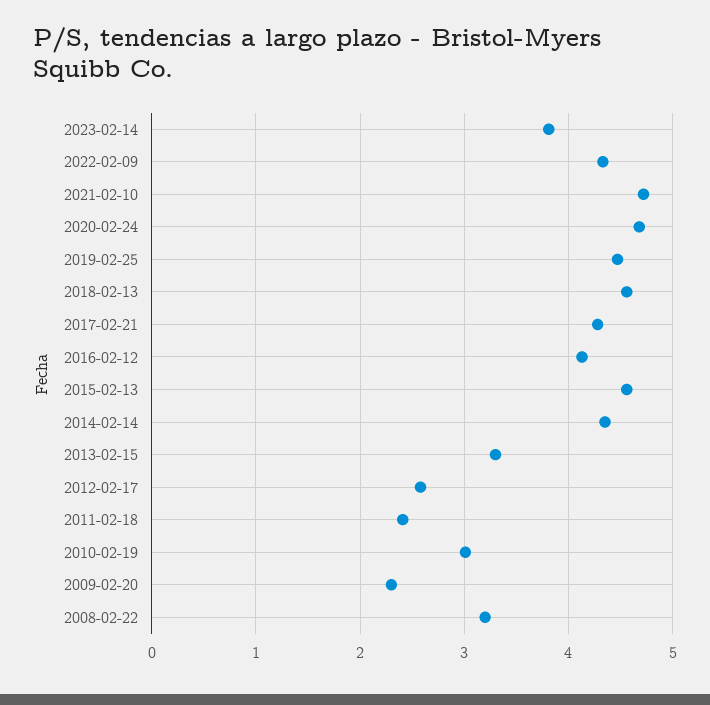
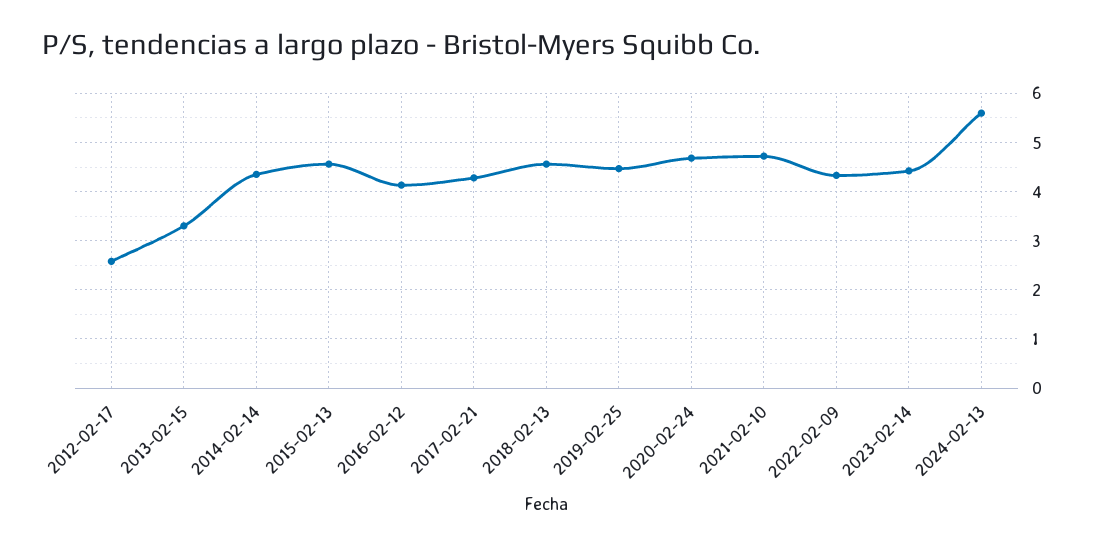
2023-02-14: 3.8 -> 4.4
2011-02-18: 2.4 -> none
2010-02-19: 3 -> none
2009-02-20: 2.3 -> none
2008-02-22: 3.2 -> none
2024-02-13: none -> 5.6

